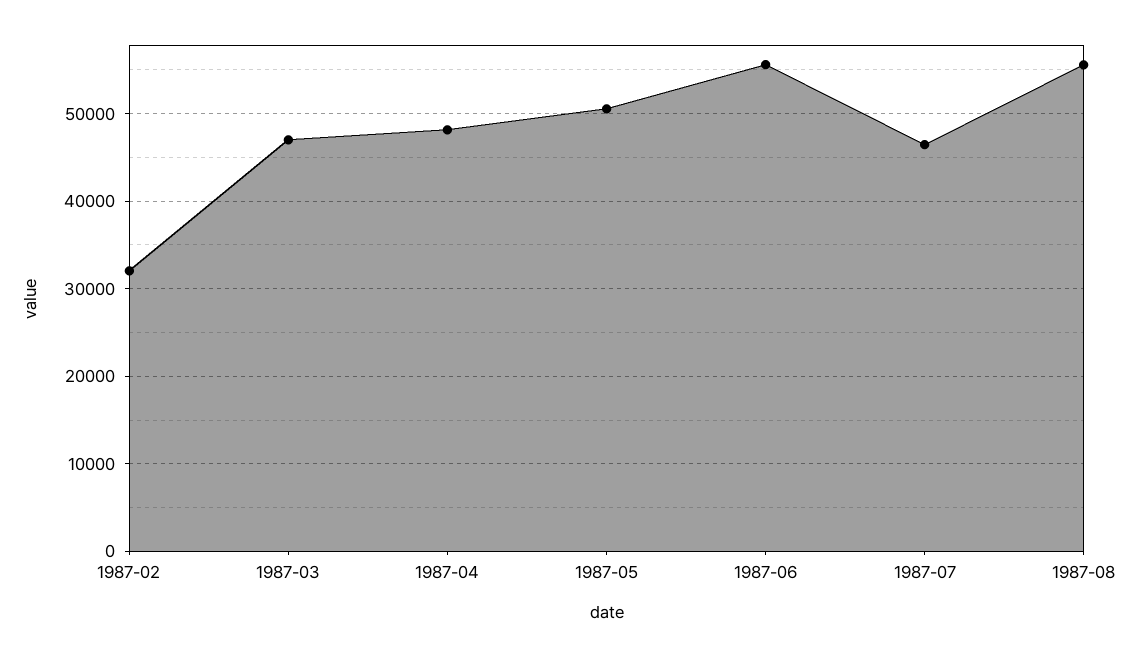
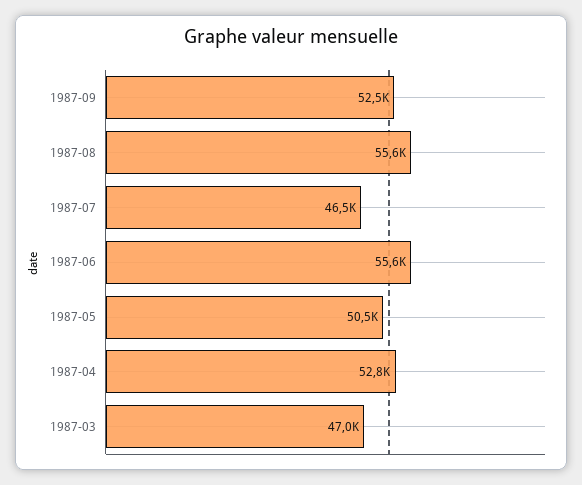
1987-02: 32000 -> none
1987-04: 48000 -> 52800
1987-09: none -> 52500

